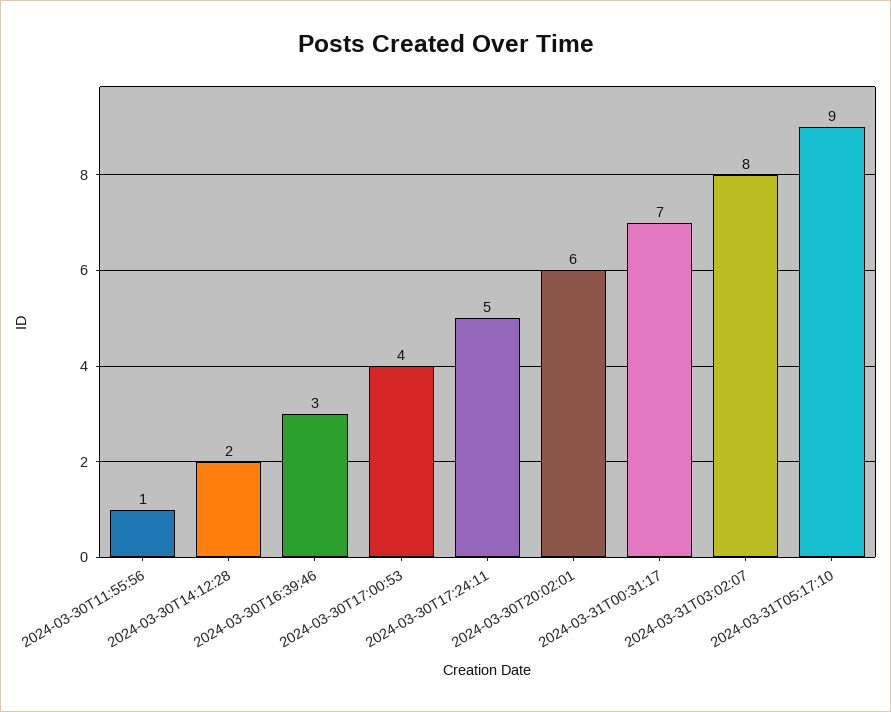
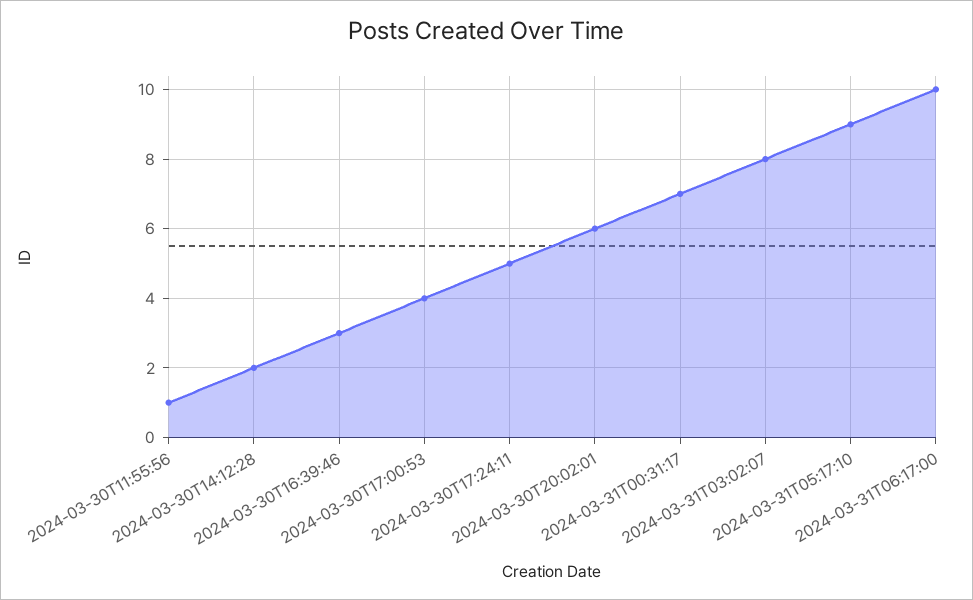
2024-03-31T06:17:00: none -> 10

